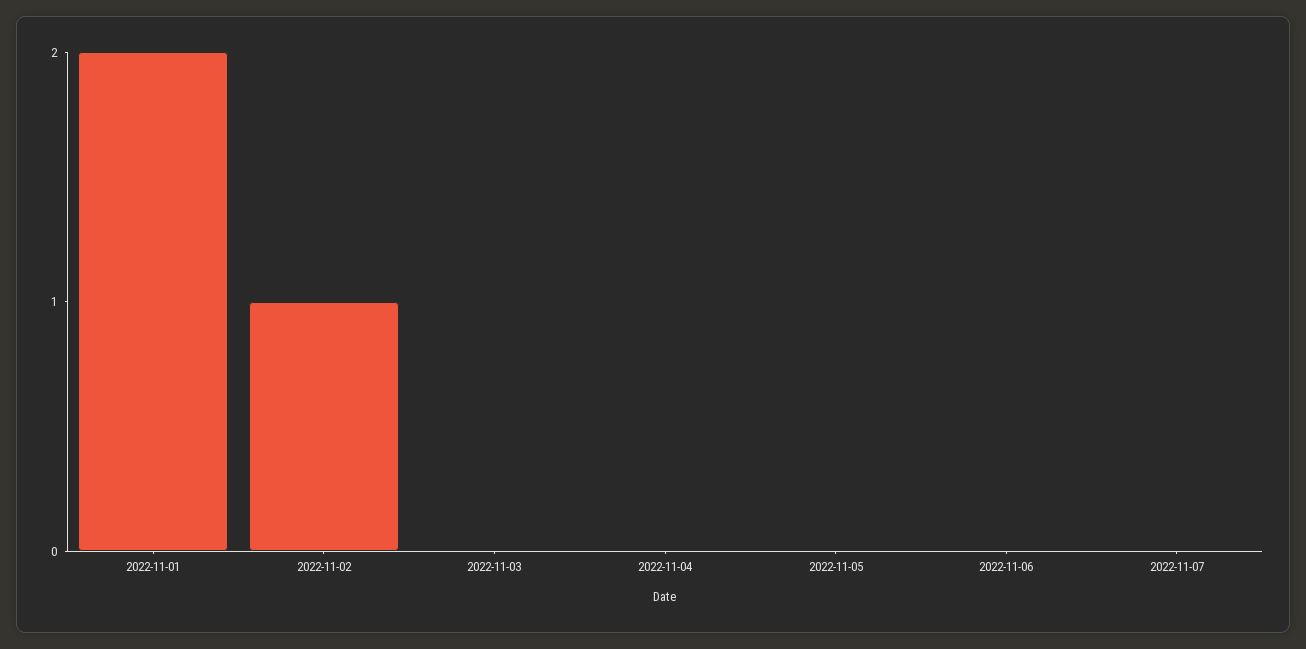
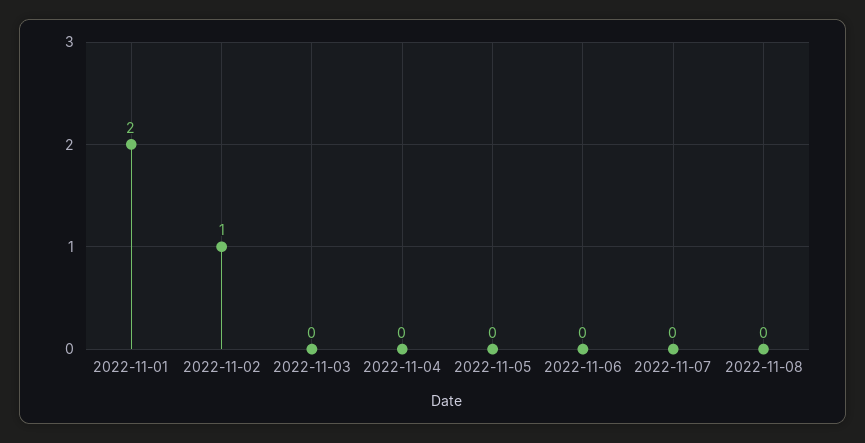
2022-11-08: none -> 0

